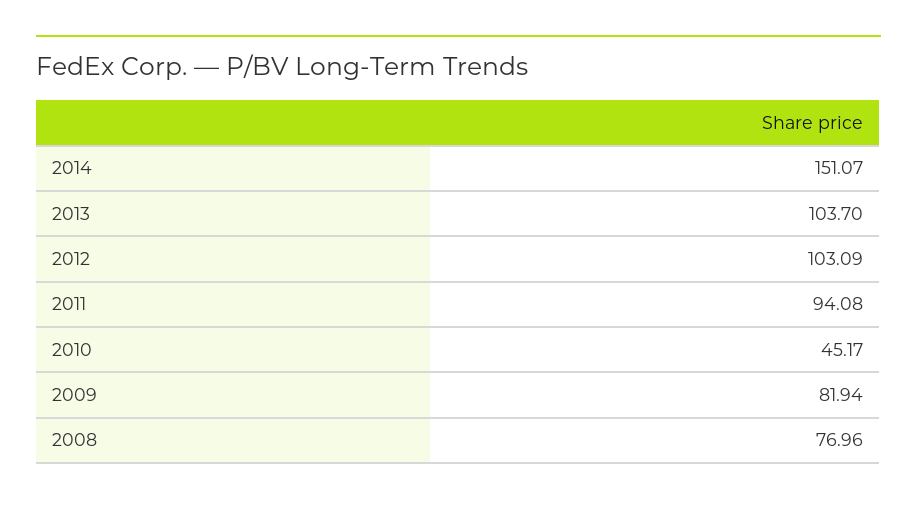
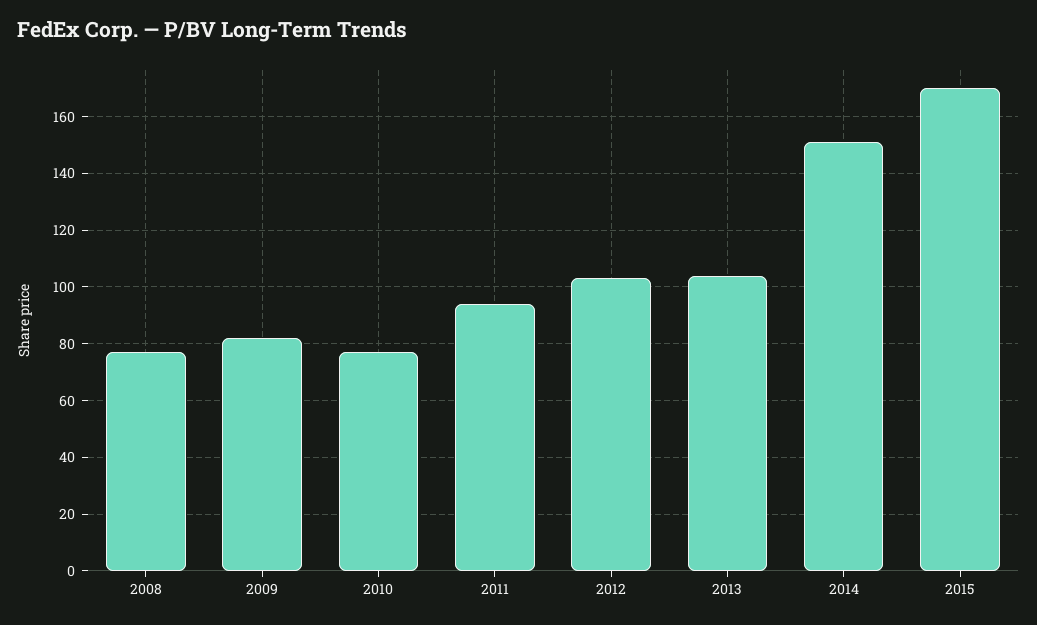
2010: 45.17 -> 77.5
2015: none -> 170

